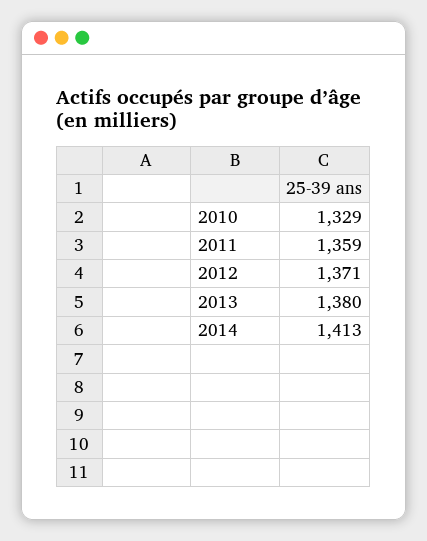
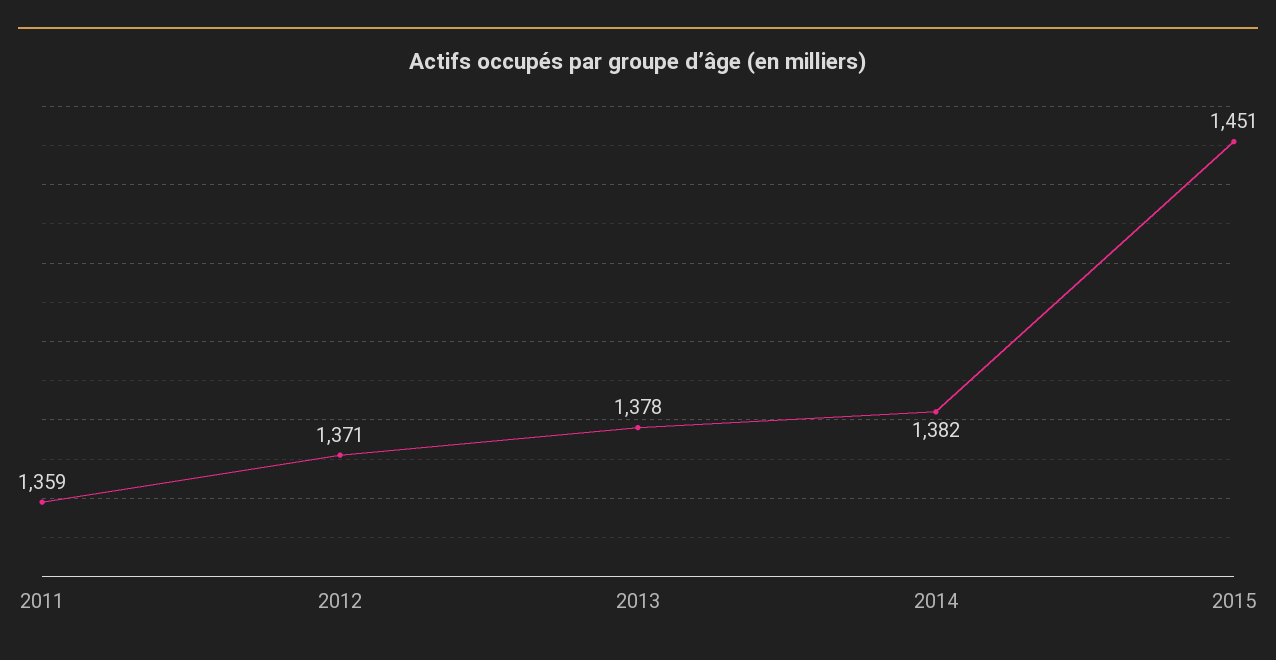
2010: 1329 -> none
2013: 1380 -> 1378
2014: 1413 -> 1382
2015: none -> 1451

